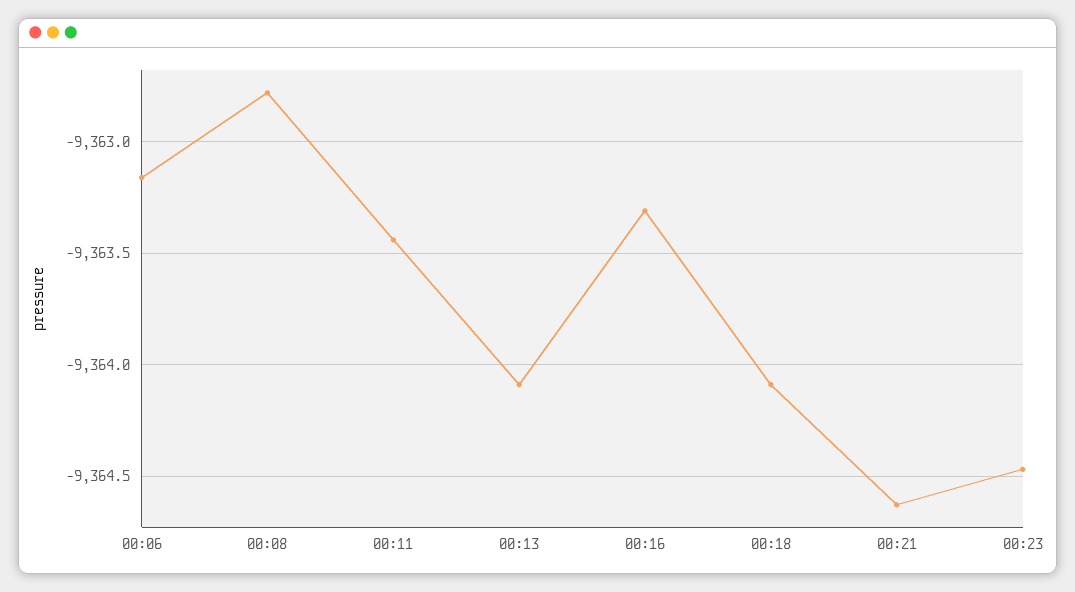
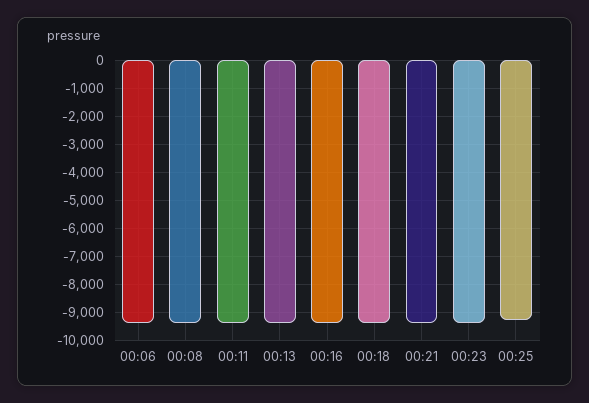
00:25: none -> -9250

